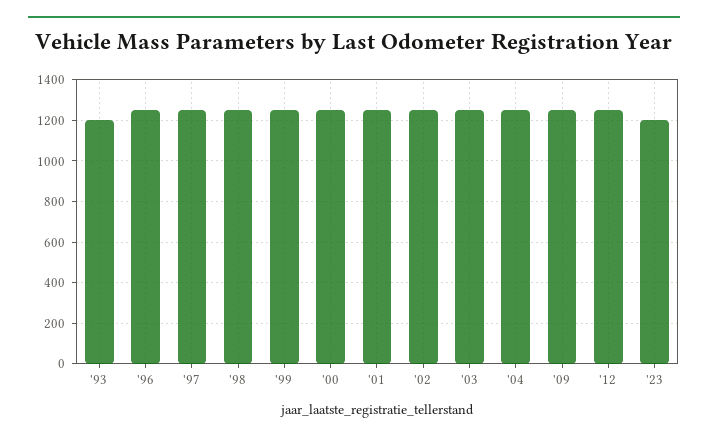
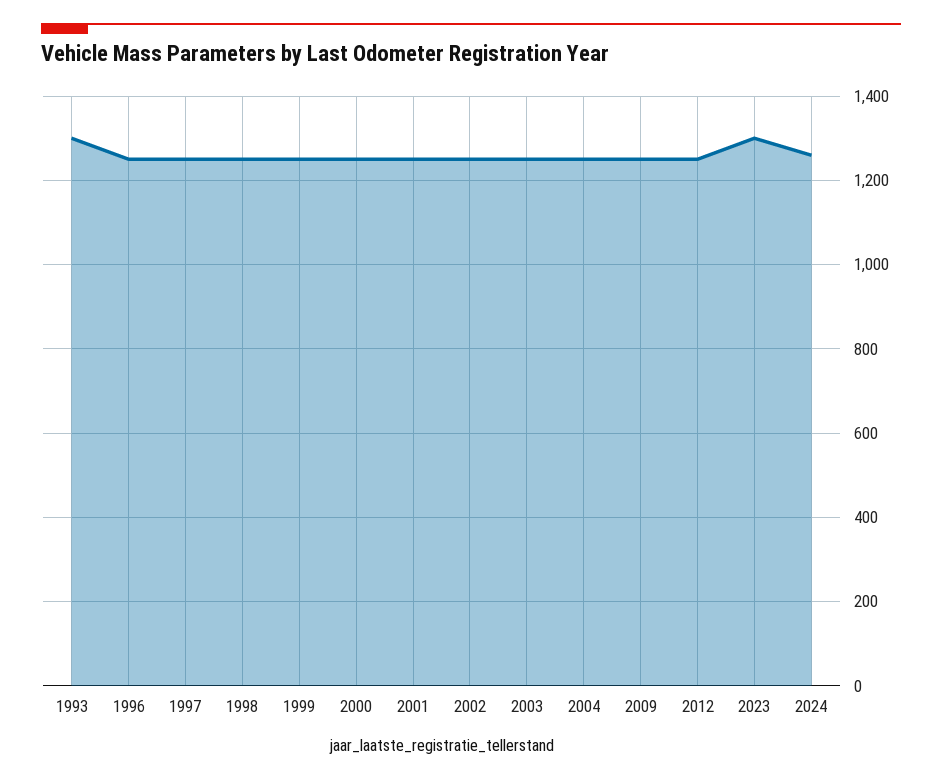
'93: 1200 -> 1300
'23: 1200 -> 1300
2024: none -> 1260

